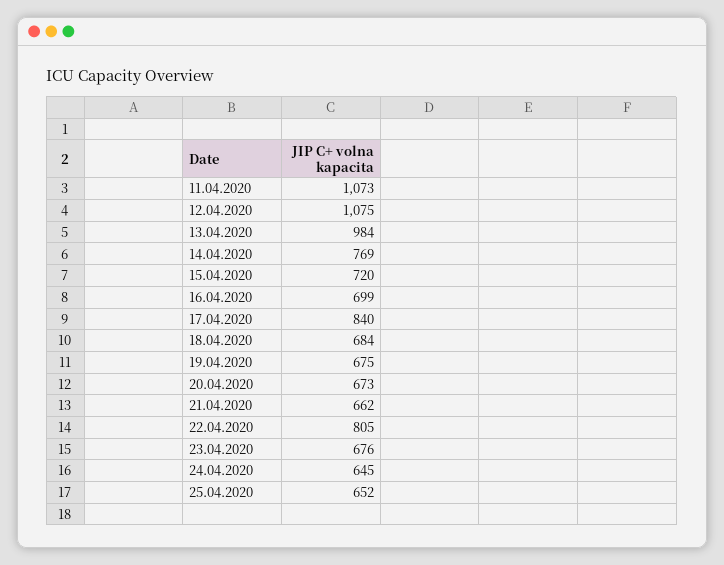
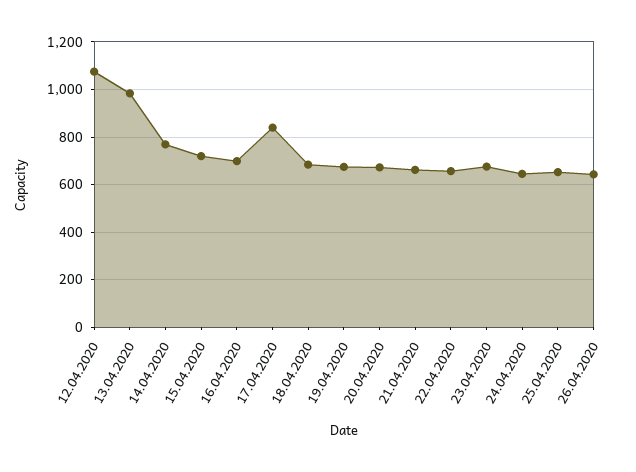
11.04.2020: 1073 -> none
22.04.2020: 805 -> 650
26.04.2020: none -> 650

